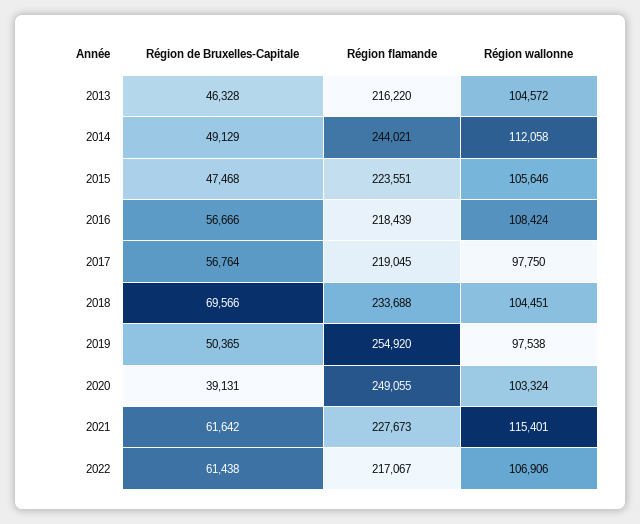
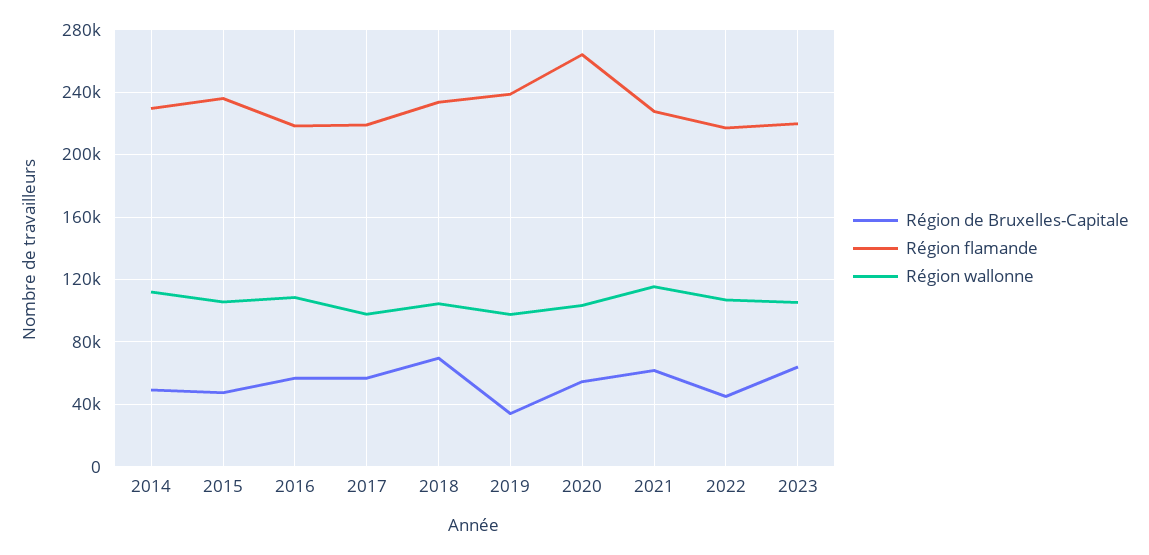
Région de Bruxelles-Capitale, 2013: 46328 -> none
Région flamande, 2013: 216220 -> none
Région wallonne, 2013: 104572 -> none
Région flamande, 2014: 244021 -> 230000
Région flamande, 2015: 223551 -> 235000
Région de Bruxelles-Capitale, 2019: 50365 -> 35000
Région flamande, 2019: 254920 -> 240000
Région de Bruxelles-Capitale, 2020: 39131 -> 55000
Région flamande, 2020: 249055 -> 265000
Région de Bruxelles-Capitale, 2022: 61438 -> 45000
Région de Bruxelles-Capitale, 2023: none -> 65000
Région flamande, 2023: none -> 220000
Région wallonne, 2023: none -> 105000

